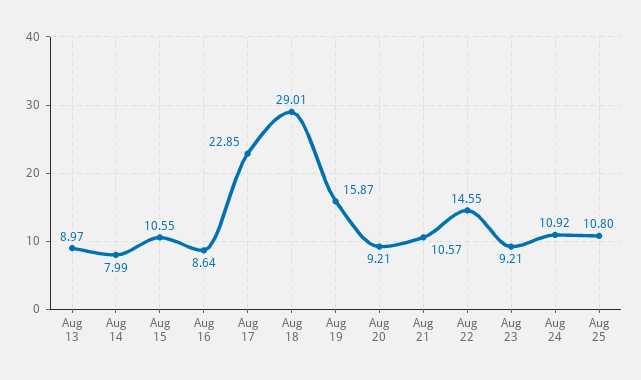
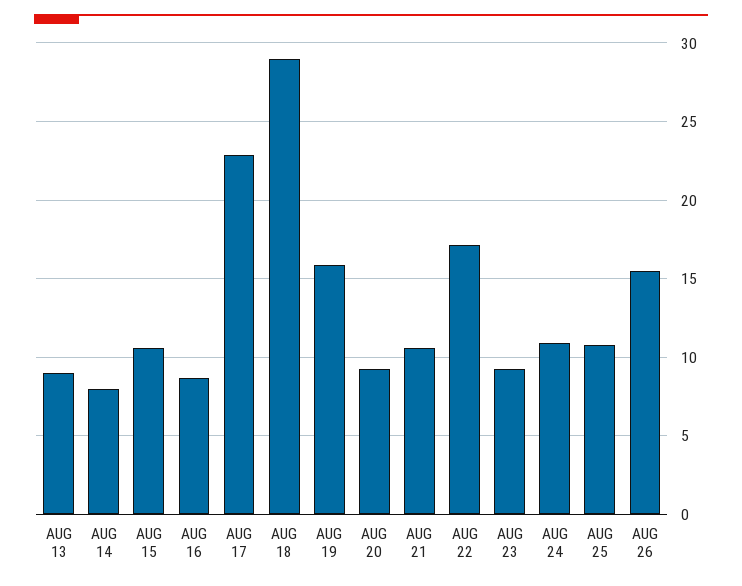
Aug 22: 14.55 -> 17
AUG 26: none -> 15.5

